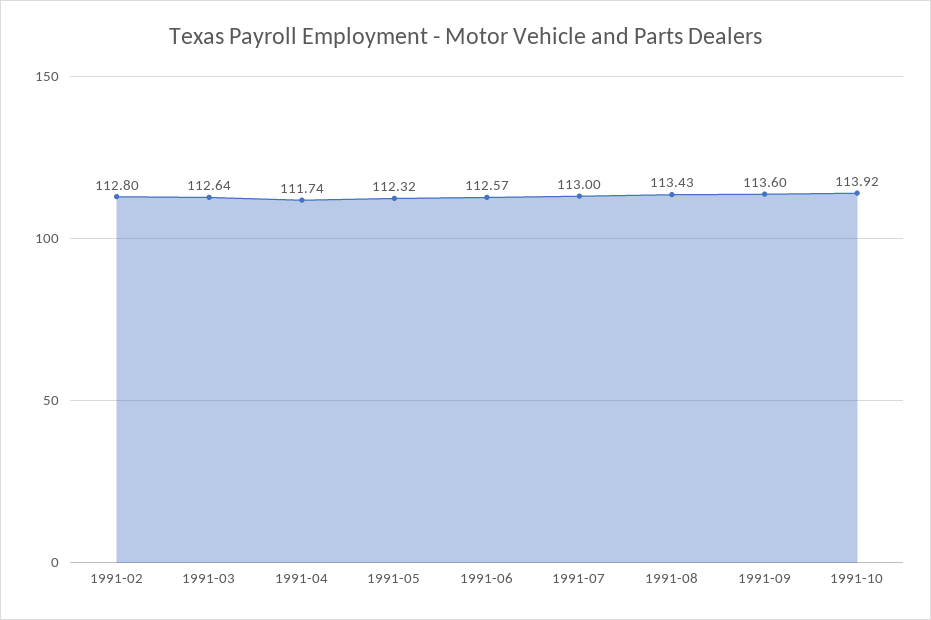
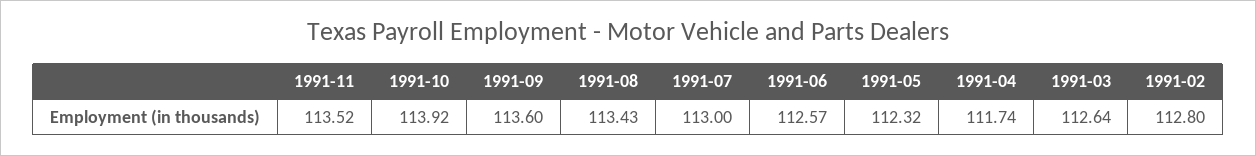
1991-11: none -> 113.52

